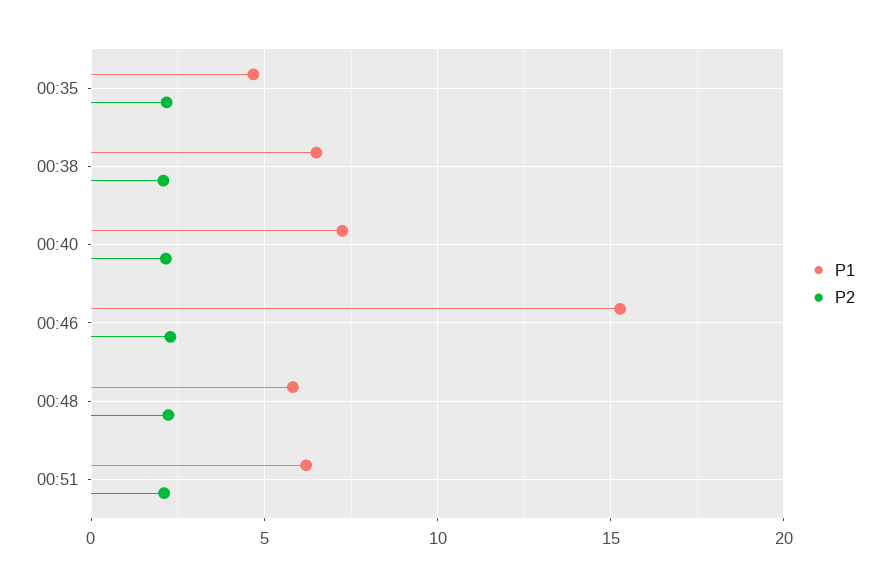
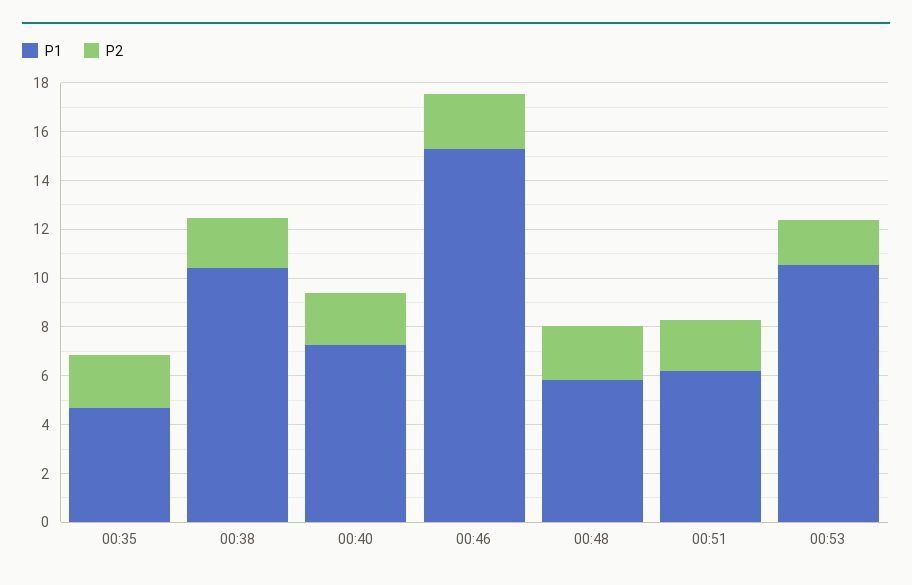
P1, 00:38: 6.5 -> 10.5
P1, 00:53: none -> 10.5
P2, 00:53: none -> 2

